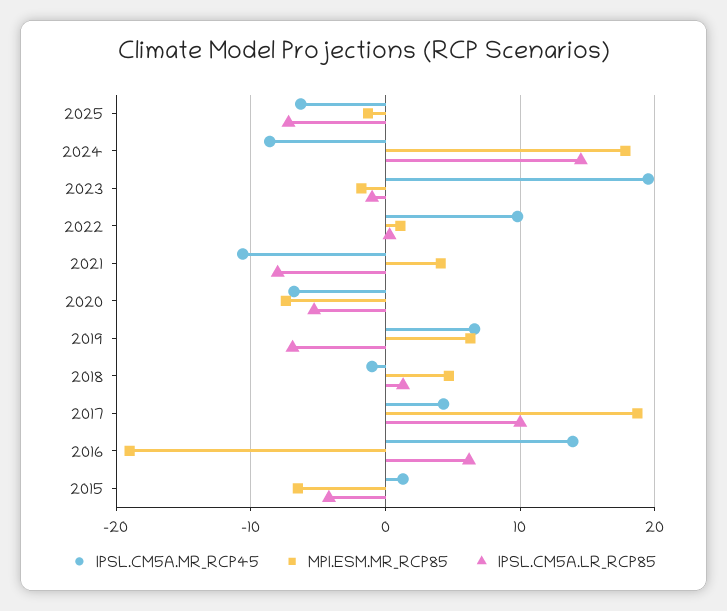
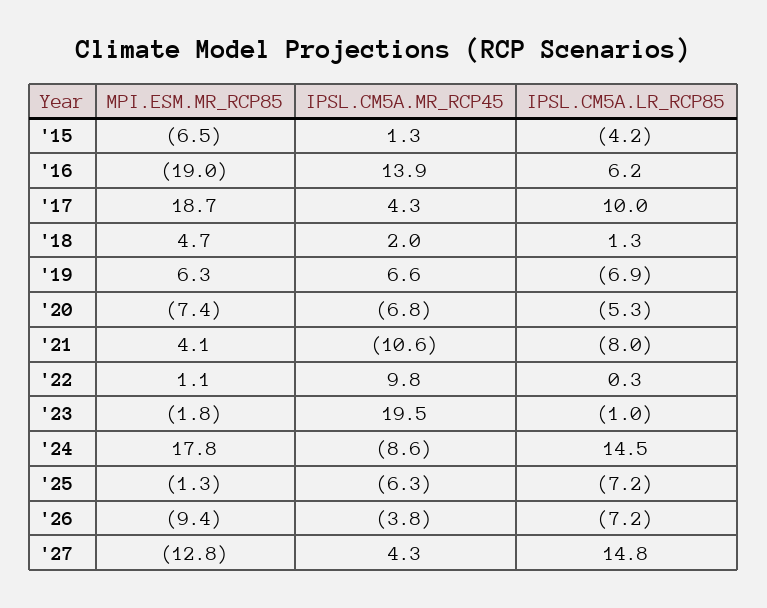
IPSL.CM5A.MR_RCP45, 2018: -1 -> 2
MPI.ESM.MR_RCP85, '26: none -> -9.4
IPSL.CM5A.MR_RCP45, '26: none -> -3.8
IPSL.CM5A.LR_RCP85, '26: none -> -7.2
MPI.ESM.MR_RCP85, '27: none -> -12.8
IPSL.CM5A.MR_RCP45, '27: none -> 4.3
IPSL.CM5A.LR_RCP85, '27: none -> 14.8

